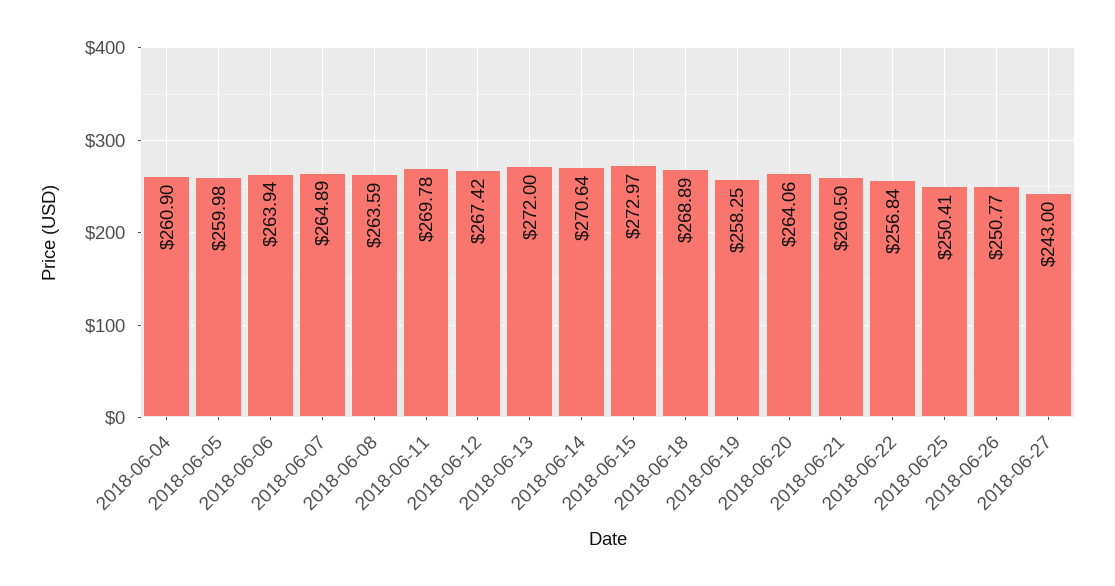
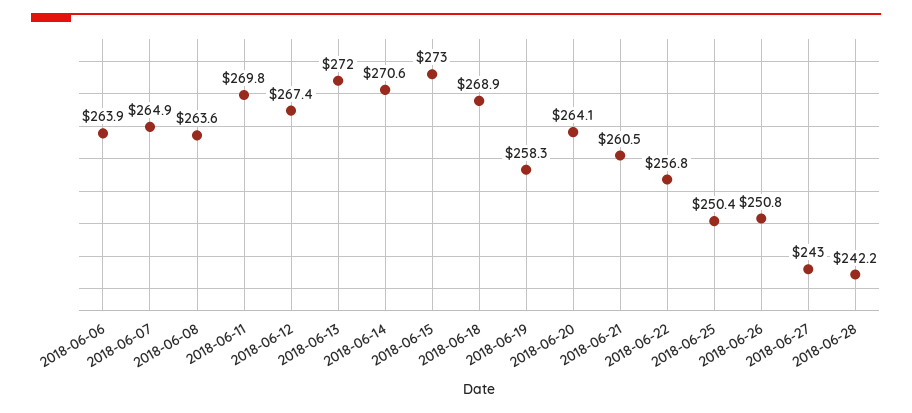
2018-06-04: 260.9 -> none
2018-06-05: 259.98 -> none
2018-06-28: none -> 242.2

